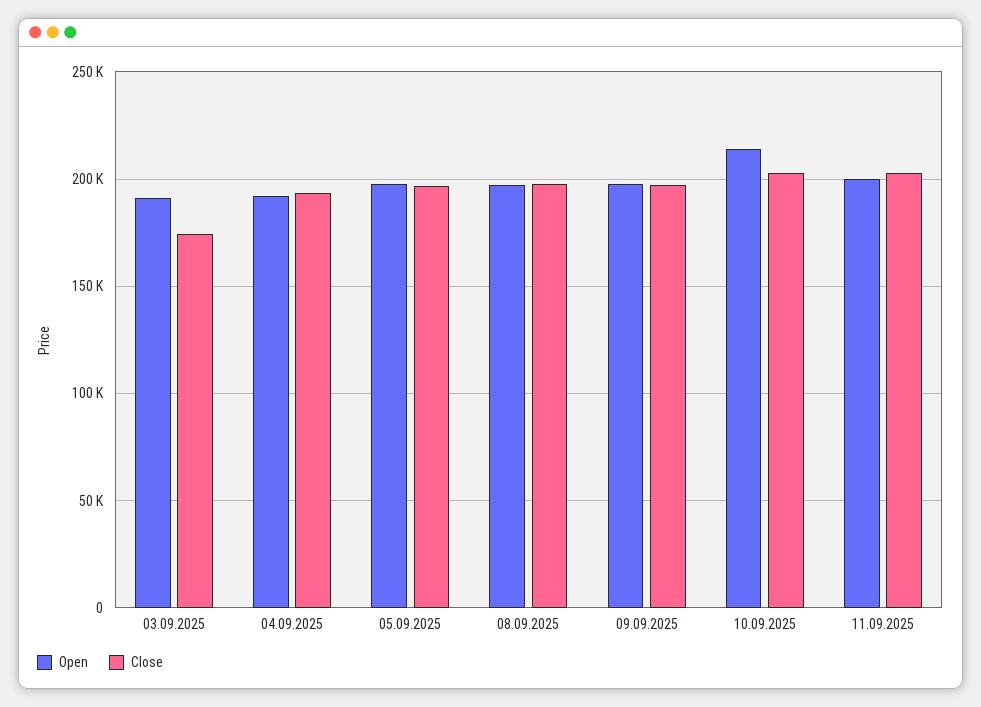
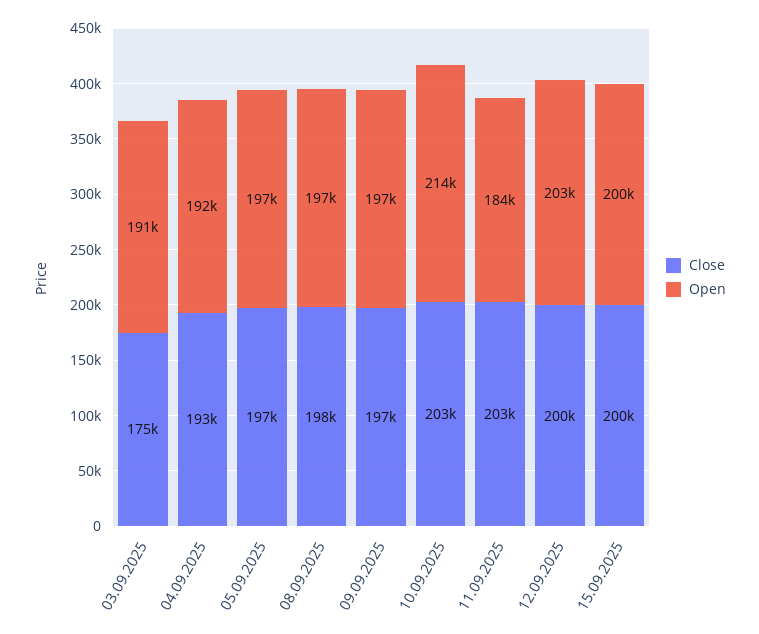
Open, 11.09.2025: 200000 -> 184000
Close, 12.09.2025: none -> 200000
Open, 12.09.2025: none -> 203000
Close, 15.09.2025: none -> 200000
Open, 15.09.2025: none -> 200000

